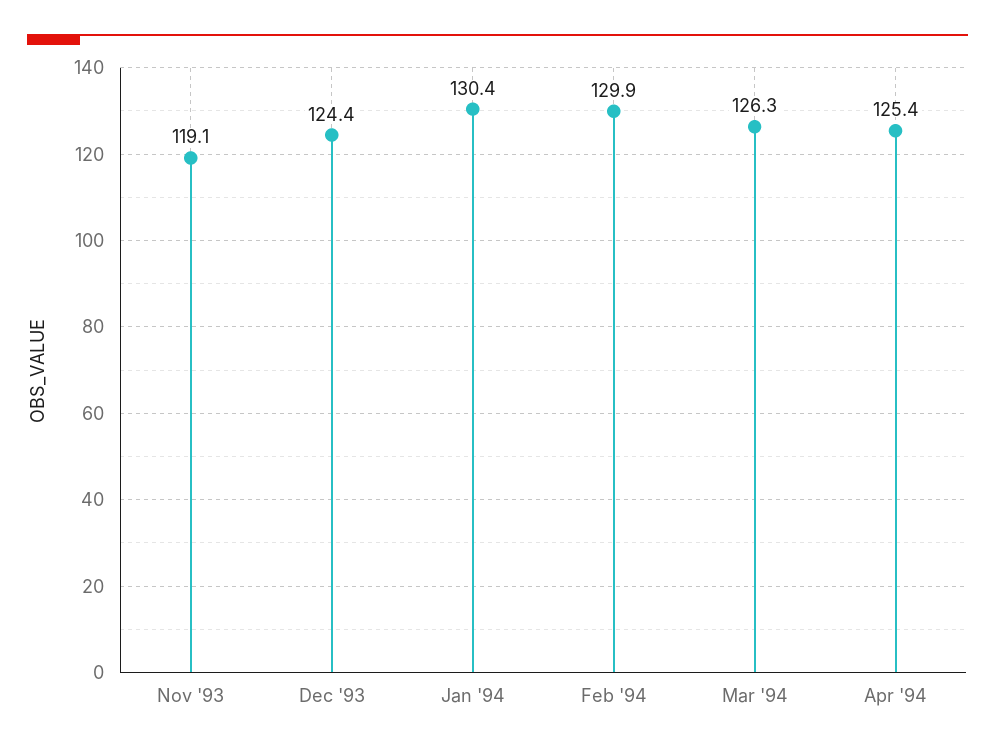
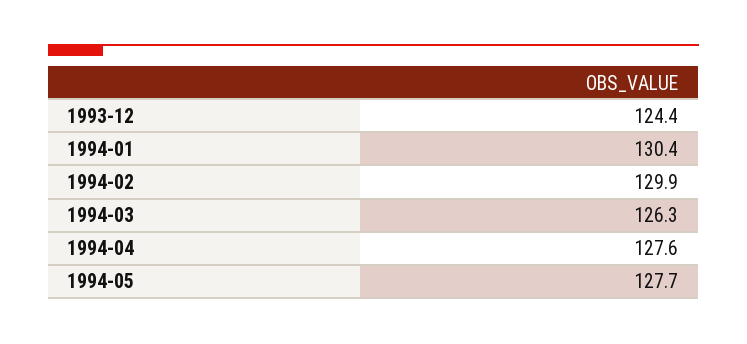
Nov '93: 119.1 -> none
Apr '94: 125.4 -> 127.6
1994-05: none -> 127.7

